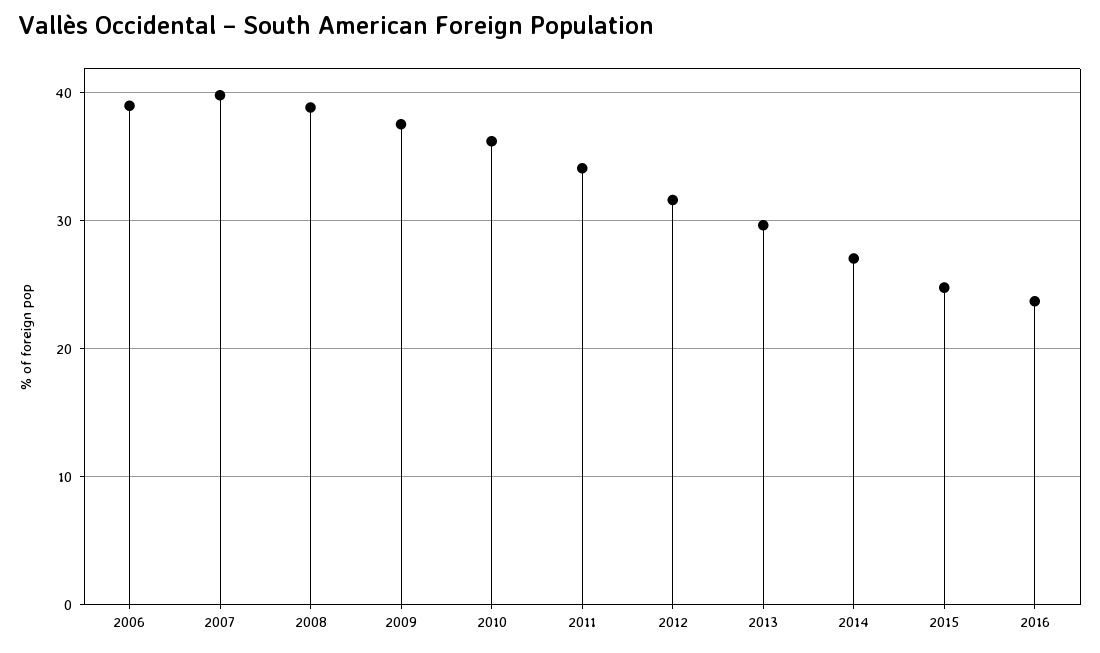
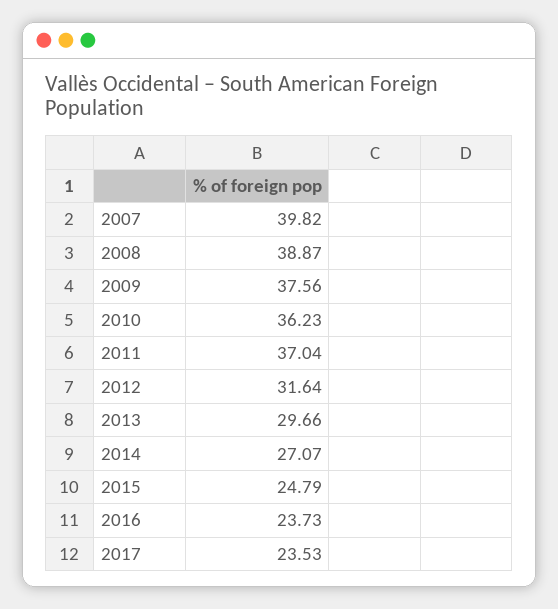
2006: 39 -> none
2011: 34 -> 37.04
2017: none -> 23.53

